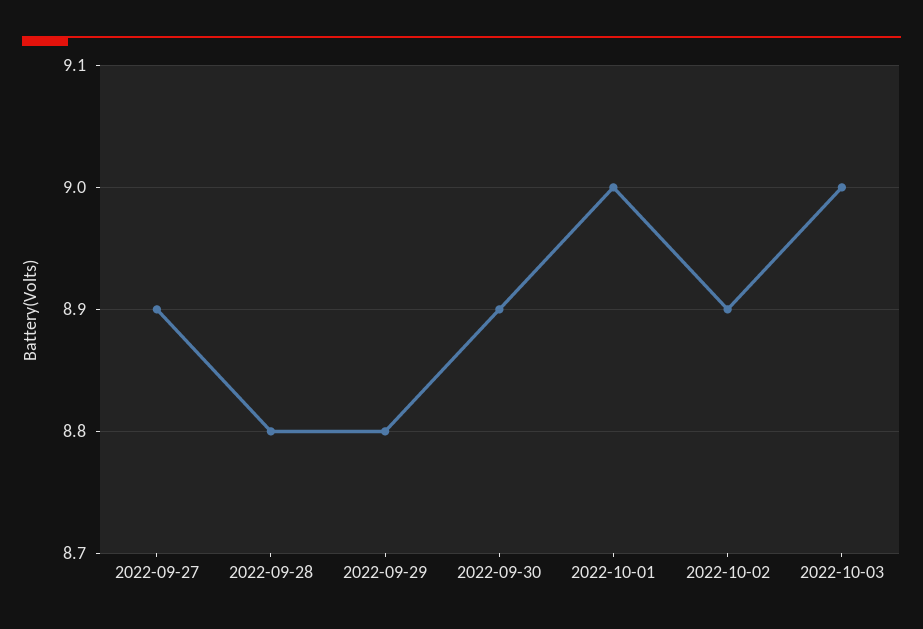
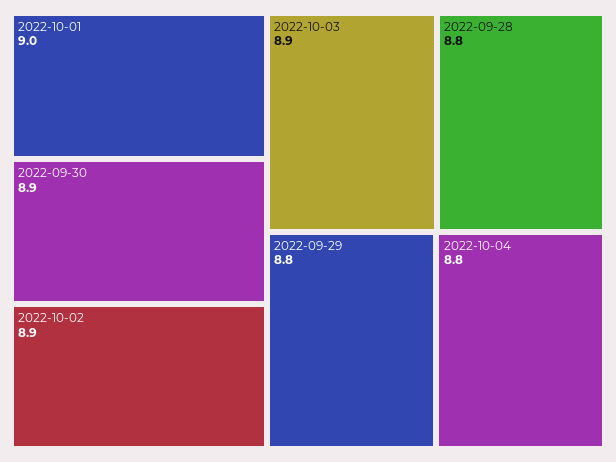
2022-09-27: 8.9 -> none
2022-10-03: 9 -> 8.9
2022-10-04: none -> 8.8

